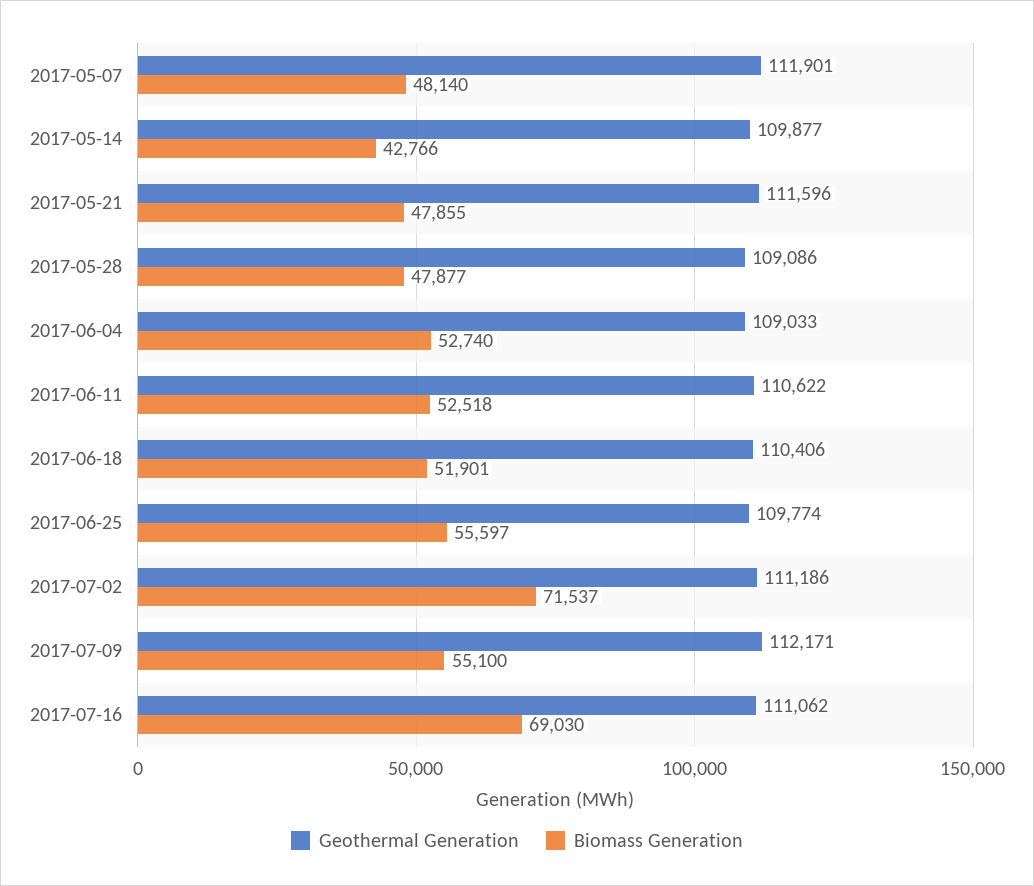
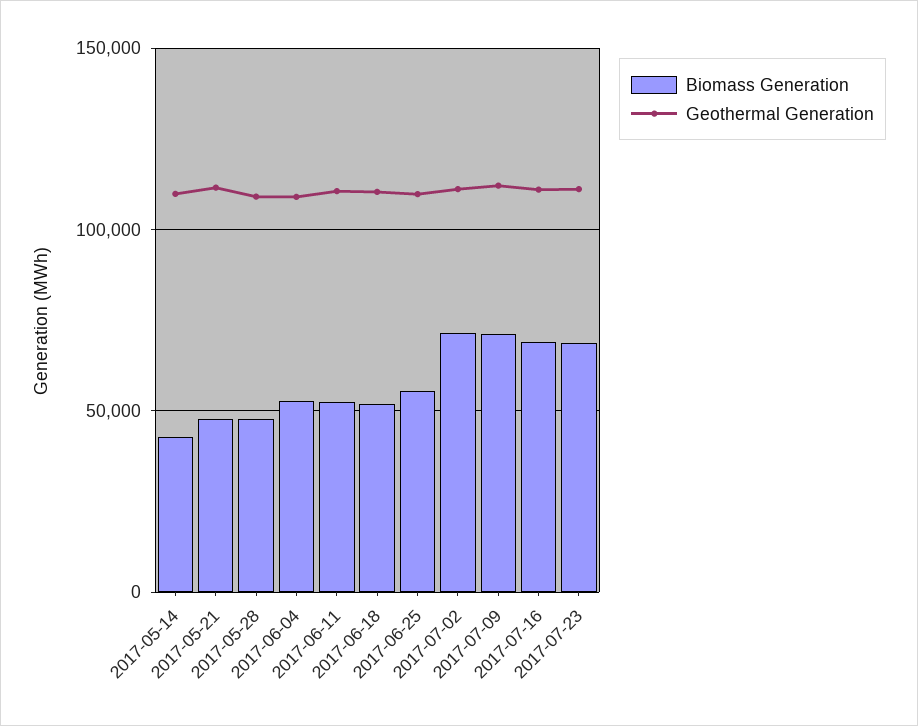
Geothermal Generation, 2017-05-07: 111901 -> none
Biomass Generation, 2017-05-07: 48140 -> none
Biomass Generation, 2017-07-09: 55100 -> 70000
Biomass Generation, 2017-07-23: none -> 70000
Geothermal Generation, 2017-07-23: none -> 110000

